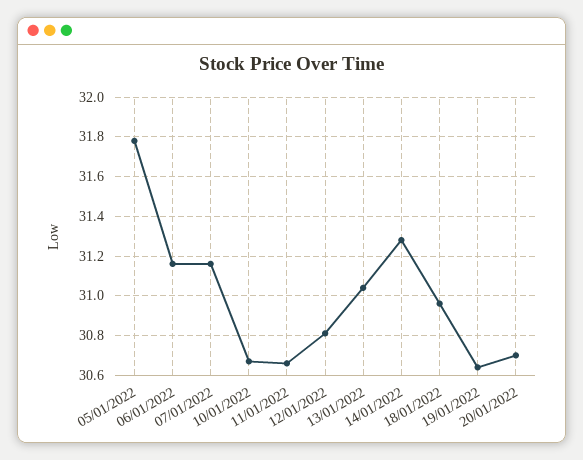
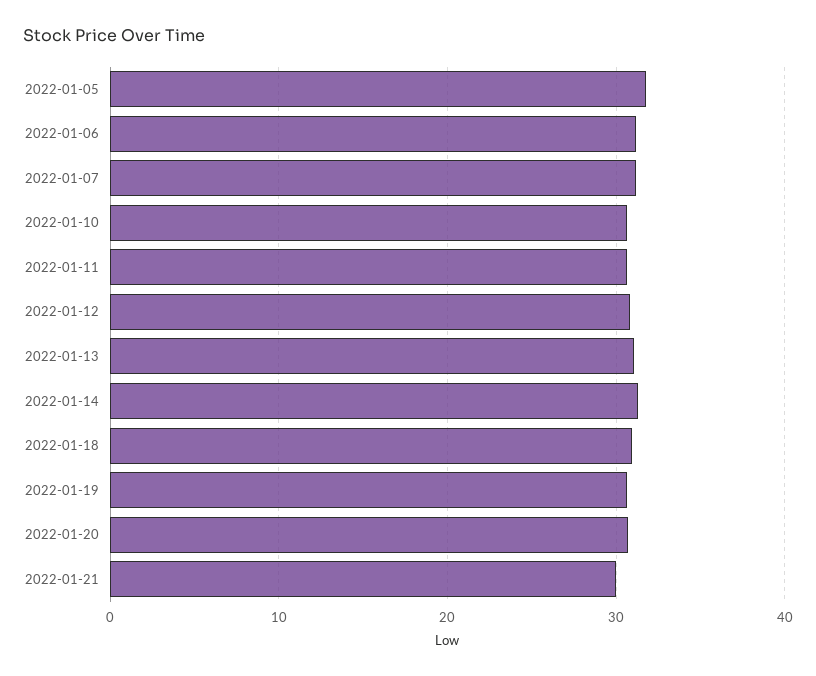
2022-01-21: none -> 30

